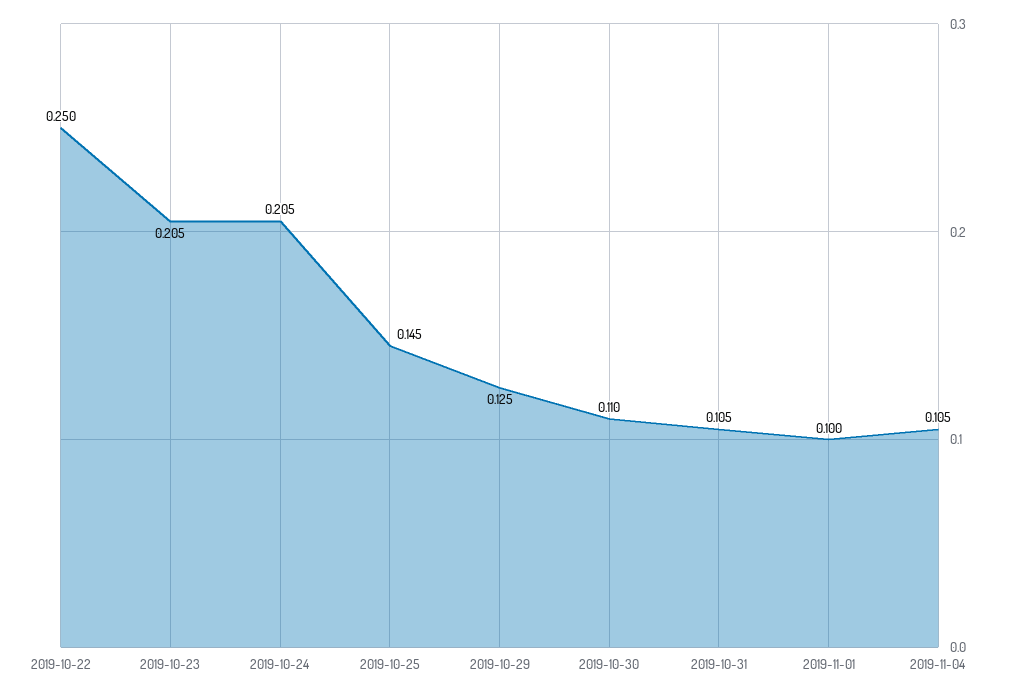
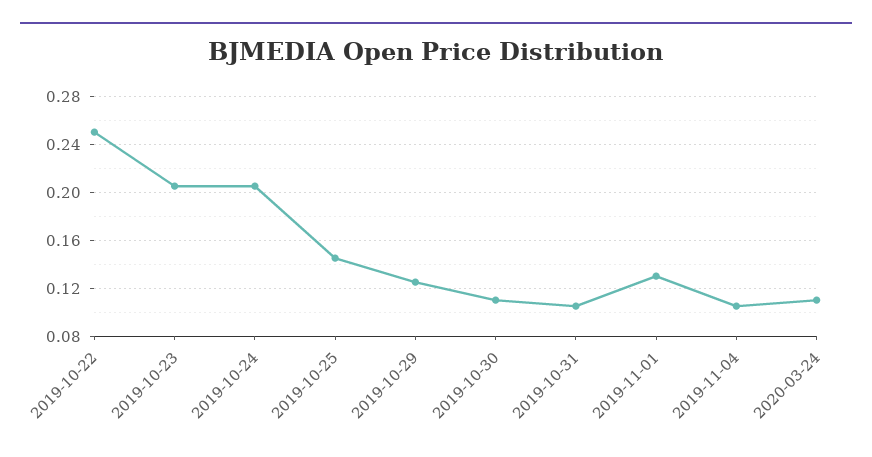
2019-11-01: 0.1 -> 0.13
2020-03-24: none -> 0.11

